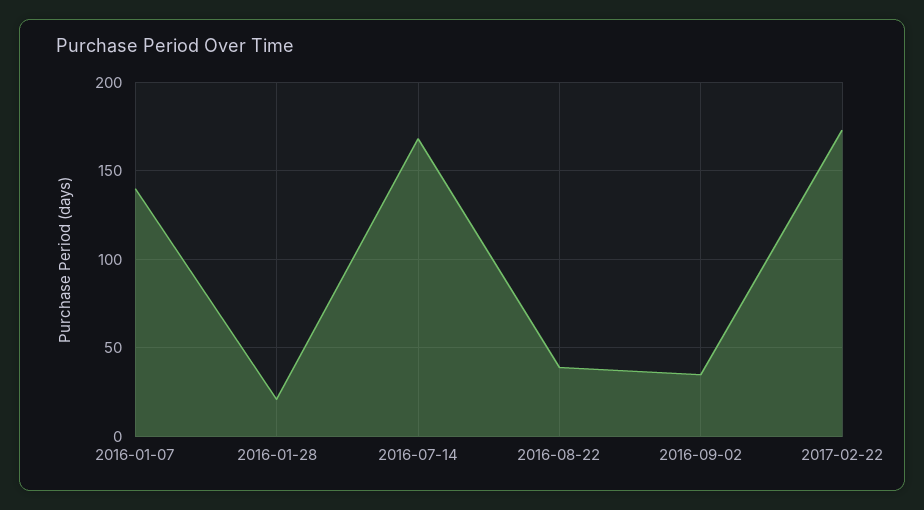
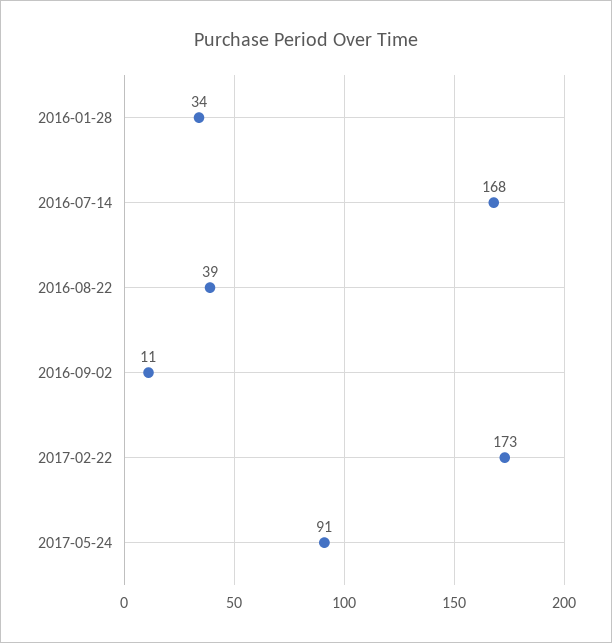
2016-01-07: 140 -> none
2016-01-28: 20 -> 34
2016-09-02: 35 -> 11
2017-05-24: none -> 91

